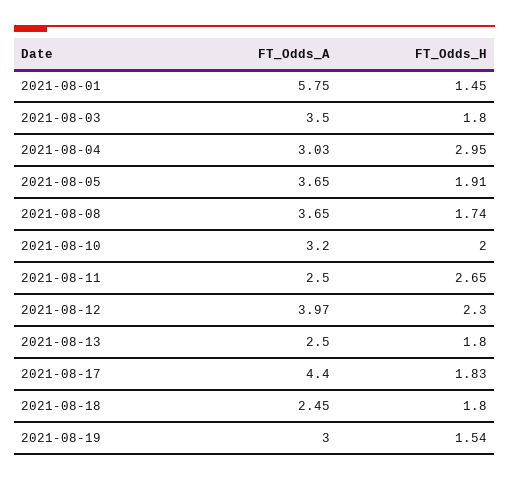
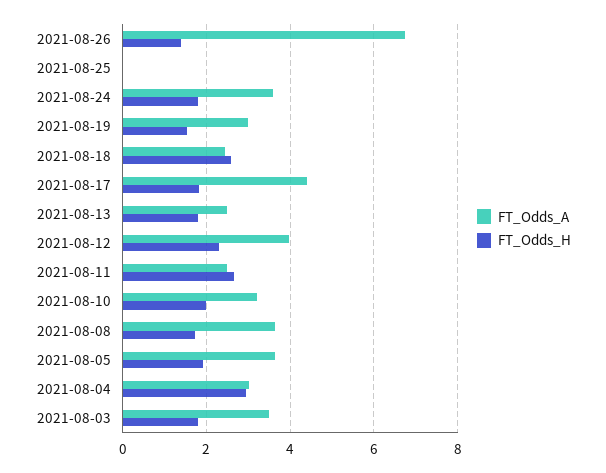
FT_Odds_A, 2021-08-01: 5.75 -> none
FT_Odds_H, 2021-08-01: 1.45 -> none
FT_Odds_H, 2021-08-18: 1.8 -> 2.6
FT_Odds_A, 2021-08-26: none -> 6.8
FT_Odds_H, 2021-08-26: none -> 1.4
FT_Odds_A, 2021-08-25: none -> 0
FT_Odds_H, 2021-08-25: none -> 0
FT_Odds_A, 2021-08-24: none -> 3.6
FT_Odds_H, 2021-08-24: none -> 1.8

